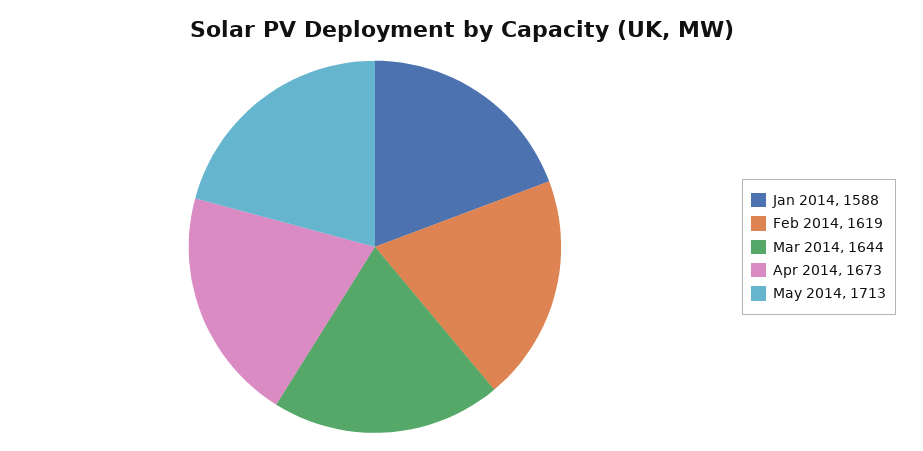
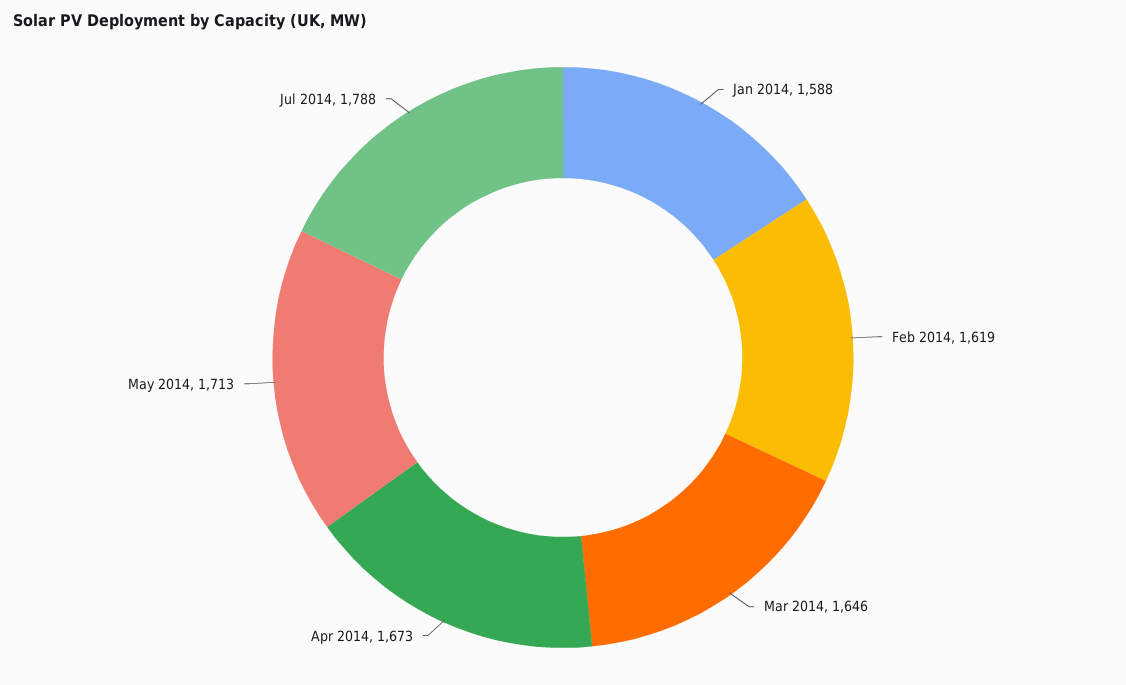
Mar 2014: 1644 -> 1646
Jul 2014: none -> 1788

